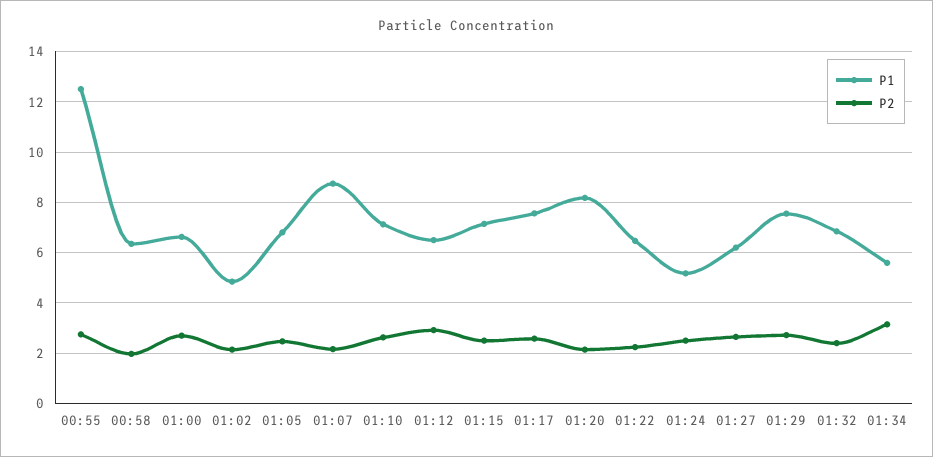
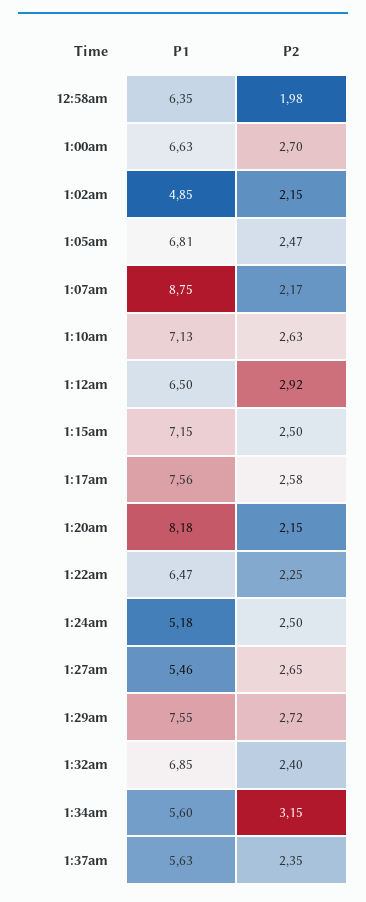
P1, 00:55: 12.5 -> none
P2, 00:55: 2.75 -> none
P1, 01:27: 6.25 -> 5.46
P1, 1:37am: none -> 5.63
P2, 1:37am: none -> 2.35

